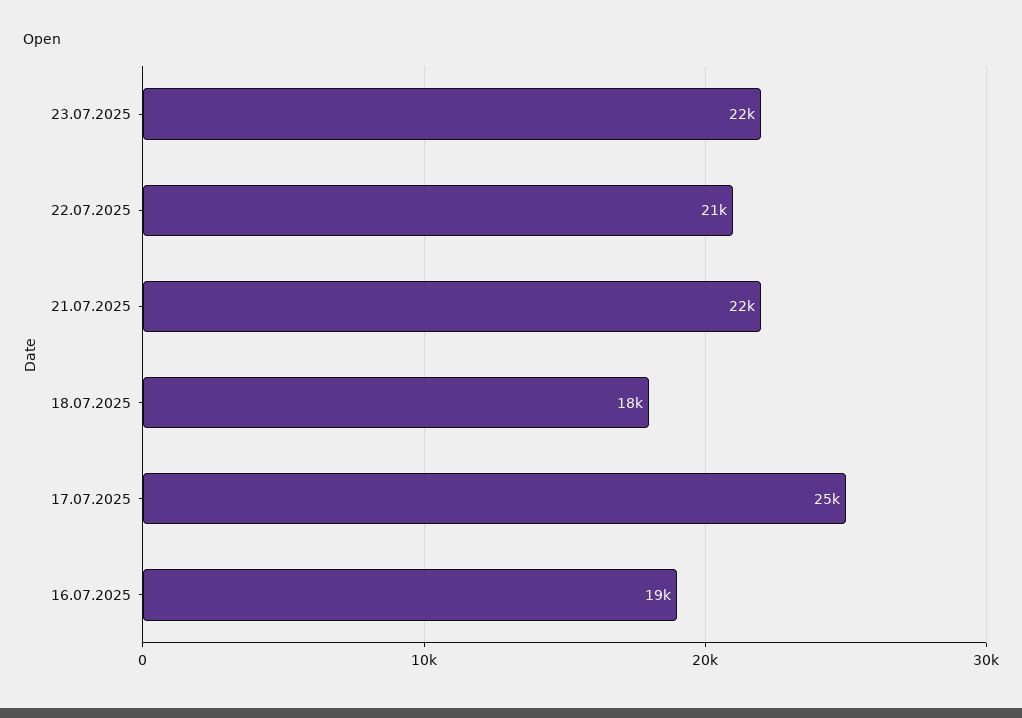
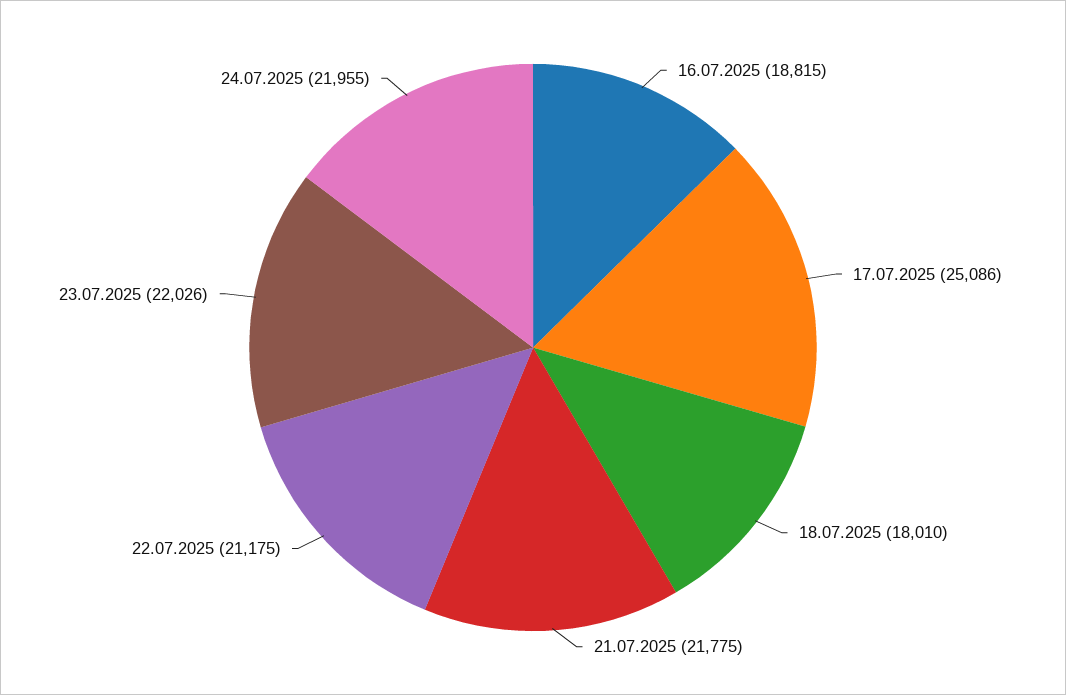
24.07.2025: none -> 21955

